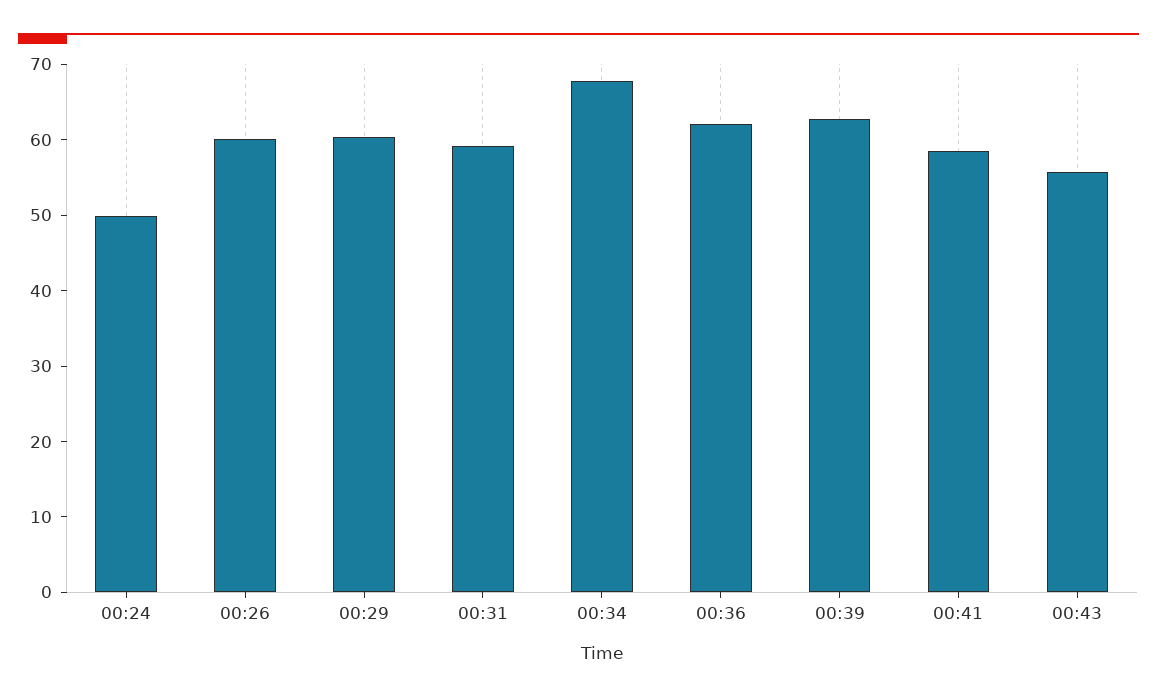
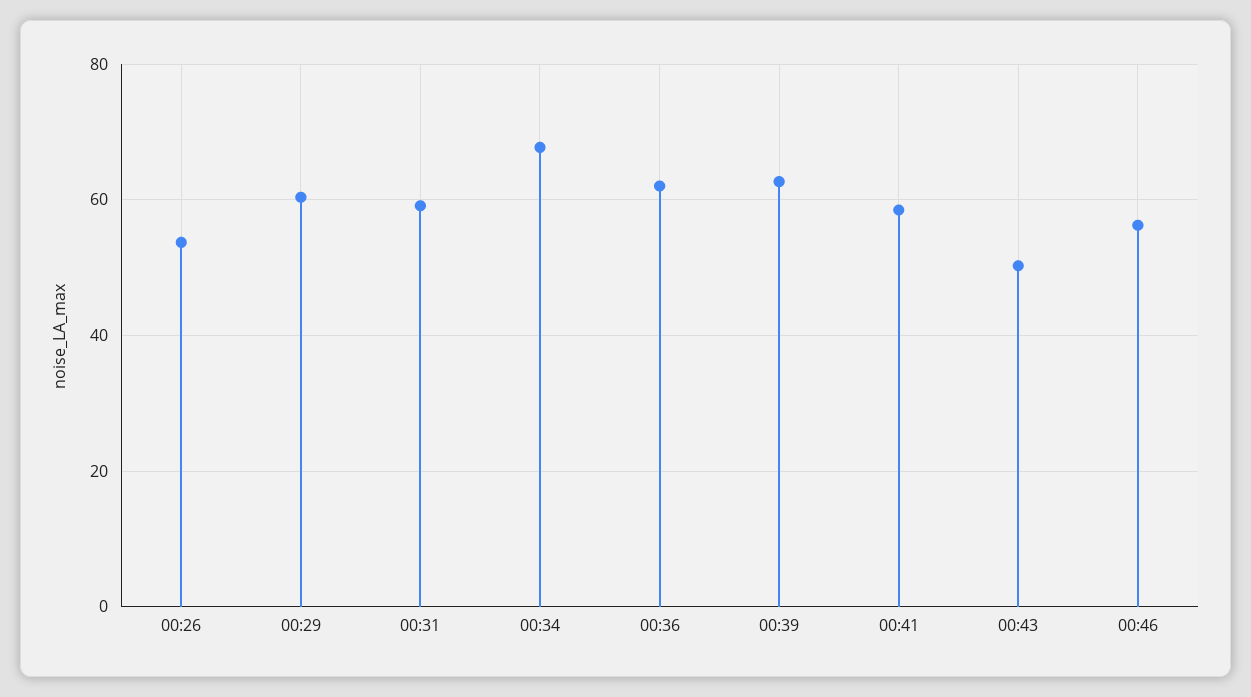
00:24: 50 -> none
00:26: 60 -> 54
00:43: 56 -> 50
00:46: none -> 56

